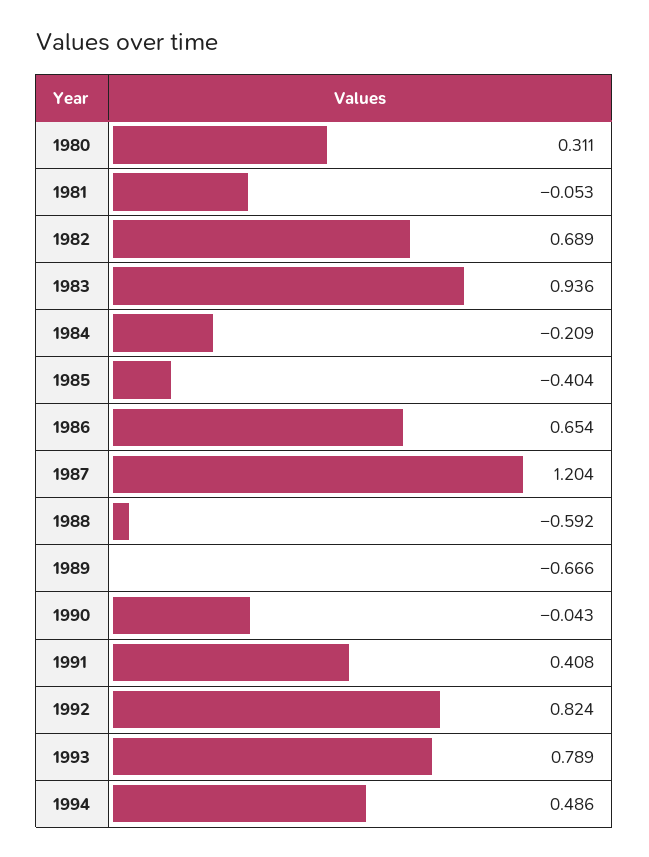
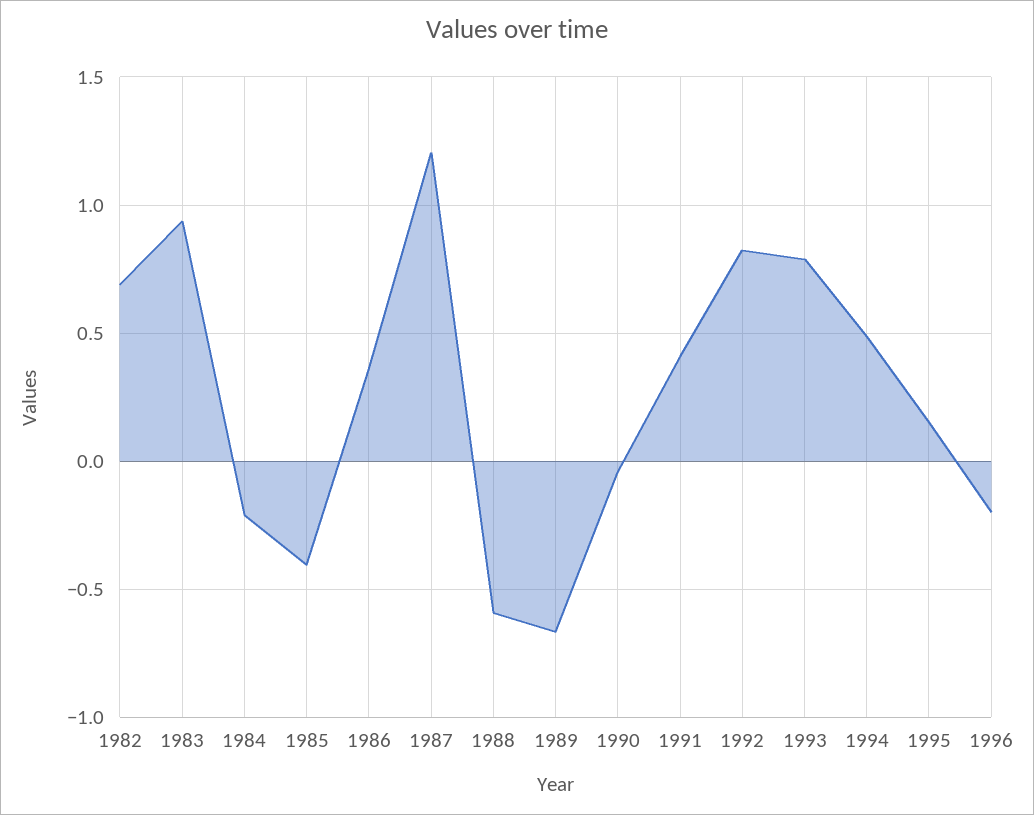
1980: 0.311 -> none
1981: -0.053 -> none
1986: 0.654 -> 0.35
1995: none -> 0.15
1996: none -> -0.2

